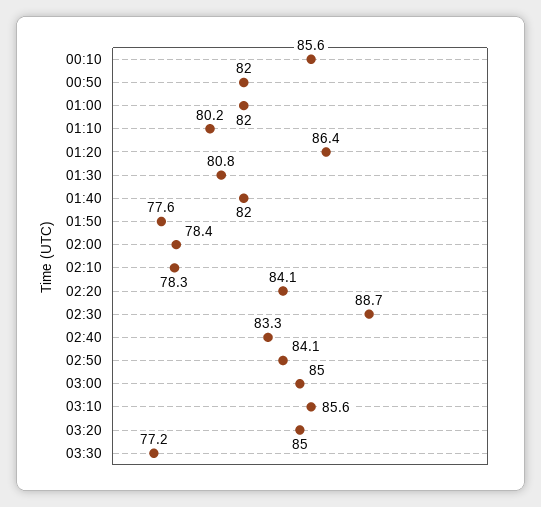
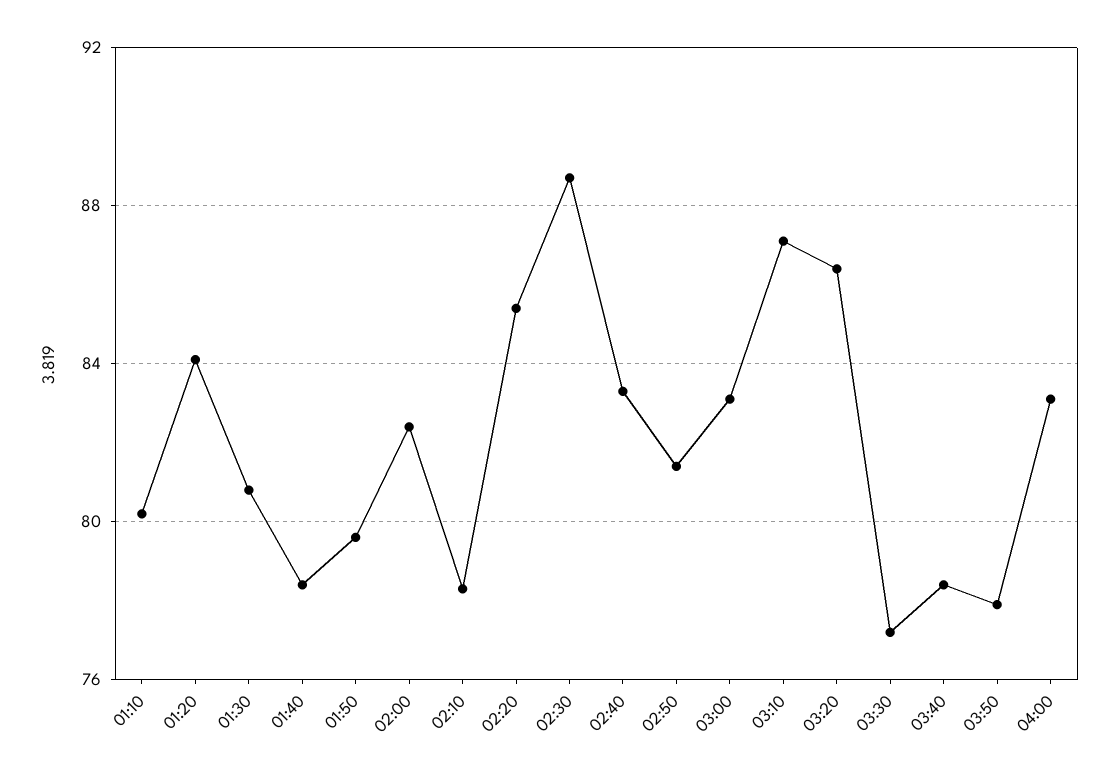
00:10: 85.6 -> none
00:50: 82 -> none
01:00: 82 -> none
01:20: 86.4 -> 84
01:40: 82 -> 78.5
01:50: 77.6 -> 79.5
02:00: 78.4 -> 82.5
02:20: 84.1 -> 85.5
02:50: 84.1 -> 81.5
03:00: 85 -> 83
03:10: 85.6 -> 87
03:20: 85 -> 86.5
03:40: none -> 78.5
03:50: none -> 78
04:00: none -> 83

